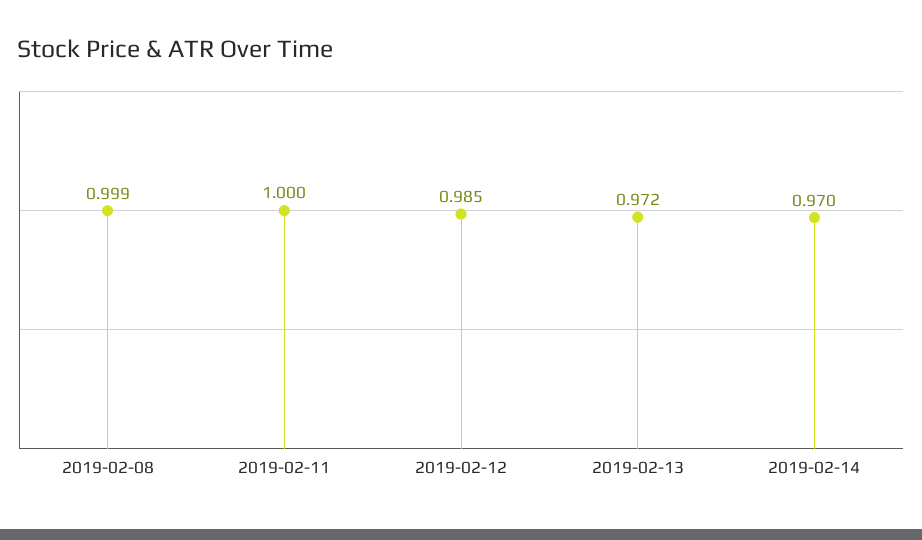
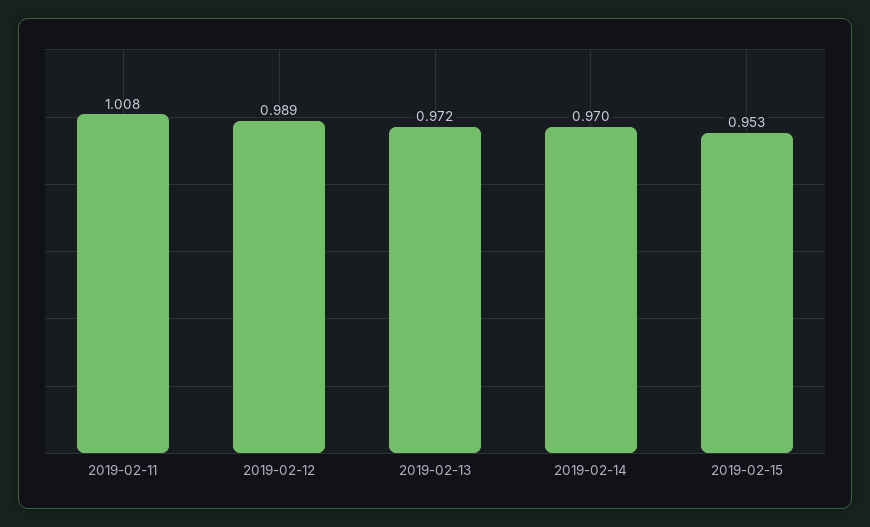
2019-02-08: 0.999 -> none
2019-02-11: 1 -> 1.008
2019-02-12: 0.985 -> 0.989
2019-02-15: none -> 0.953

